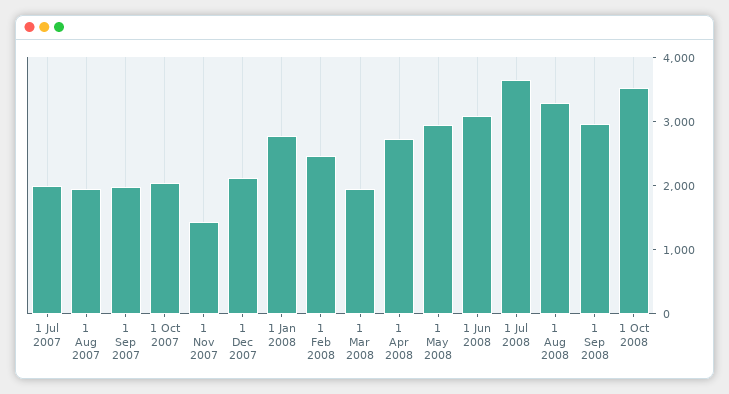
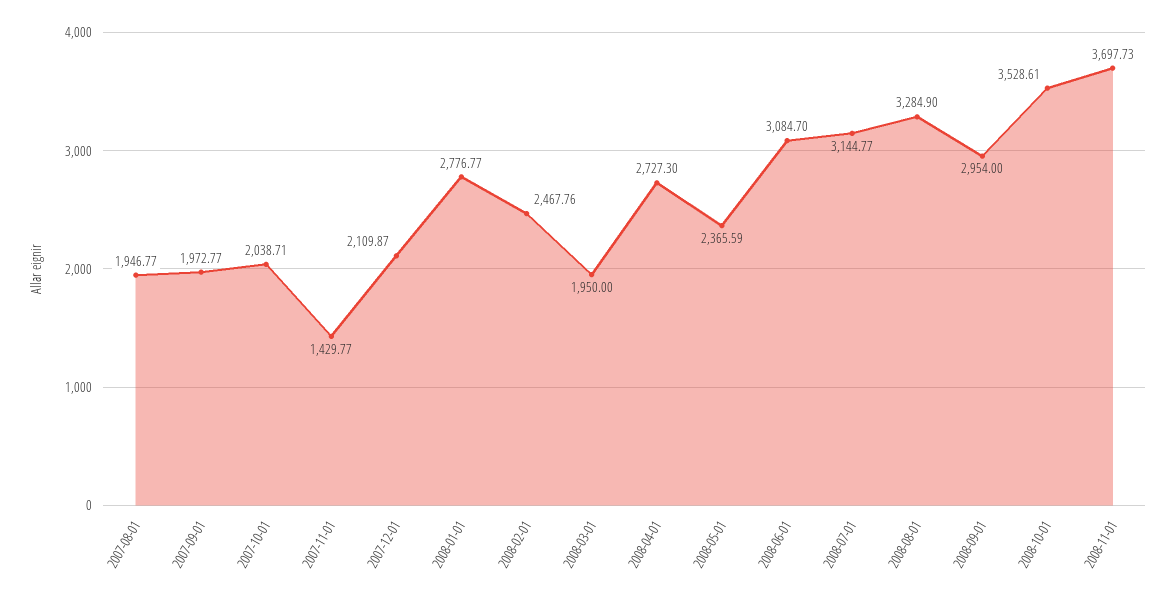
1 Jul 2007: 2000 -> none
1 May 2008: 3000 -> 2365.59
1 Jul 2008: 3600 -> 3144.77
2008-11-01: none -> 3697.73

